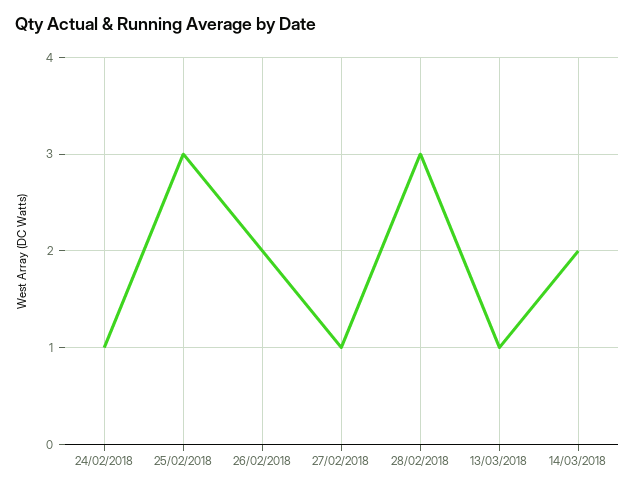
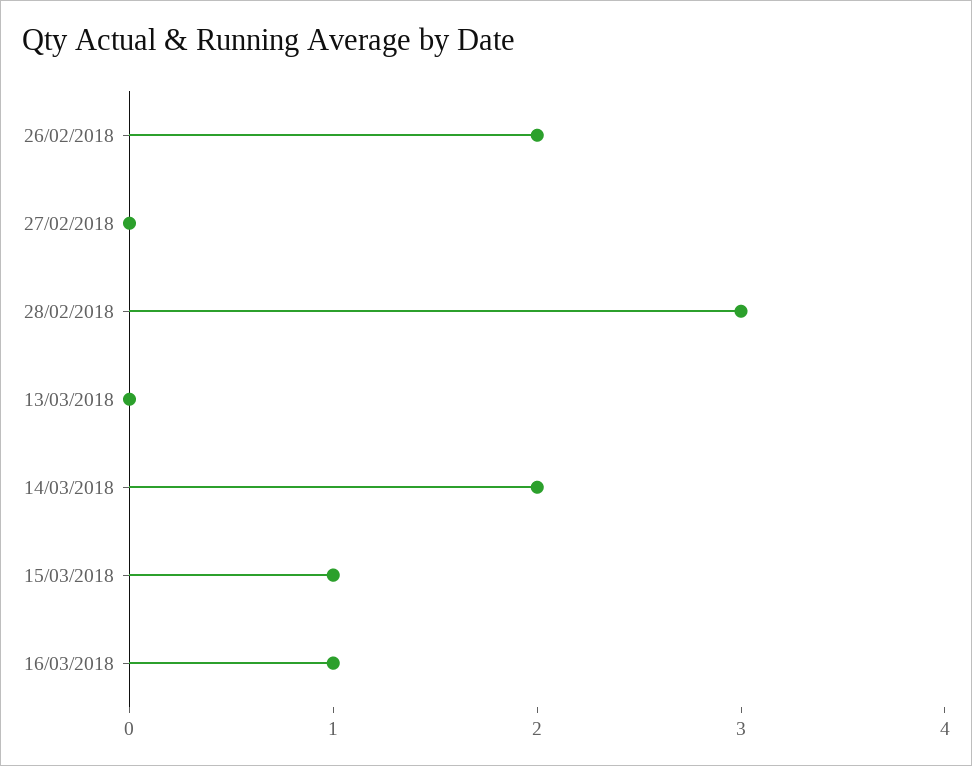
24/02/2018: 1 -> none
25/02/2018: 3 -> none
27/02/2018: 1 -> 0
13/03/2018: 1 -> 0
15/03/2018: none -> 1
16/03/2018: none -> 1

